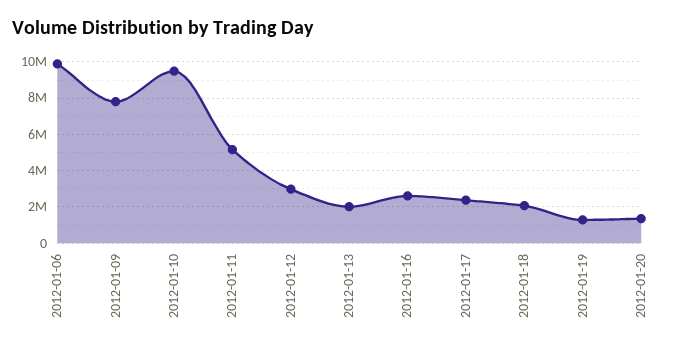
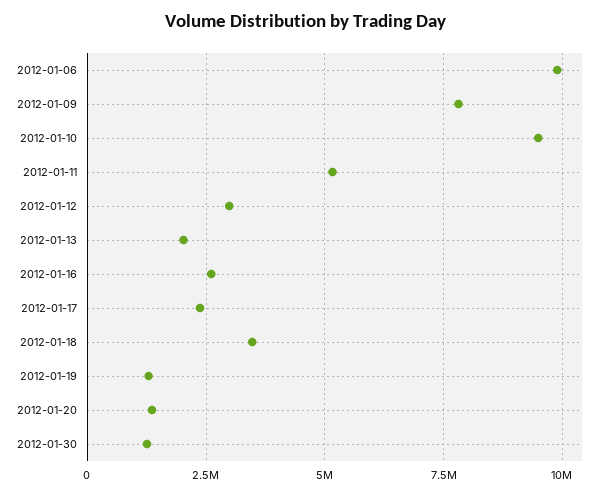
2012-01-18: 2000000 -> 3500000
2012-01-30: none -> 1250000

